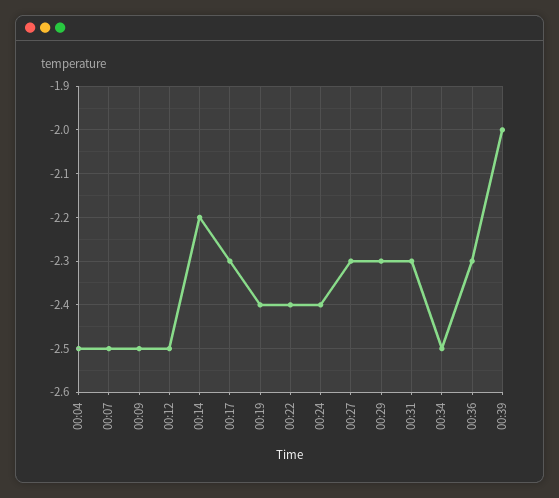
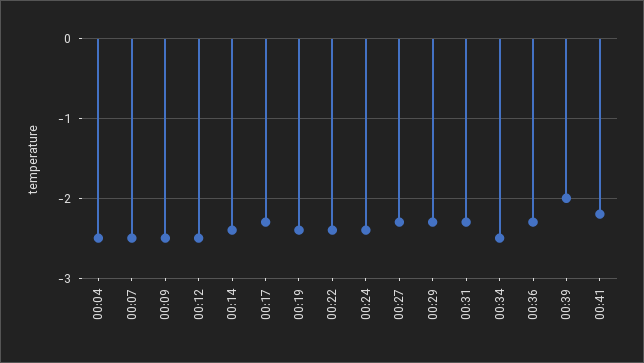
00:14: -2.2 -> -2.4
00:41: none -> -2.2

